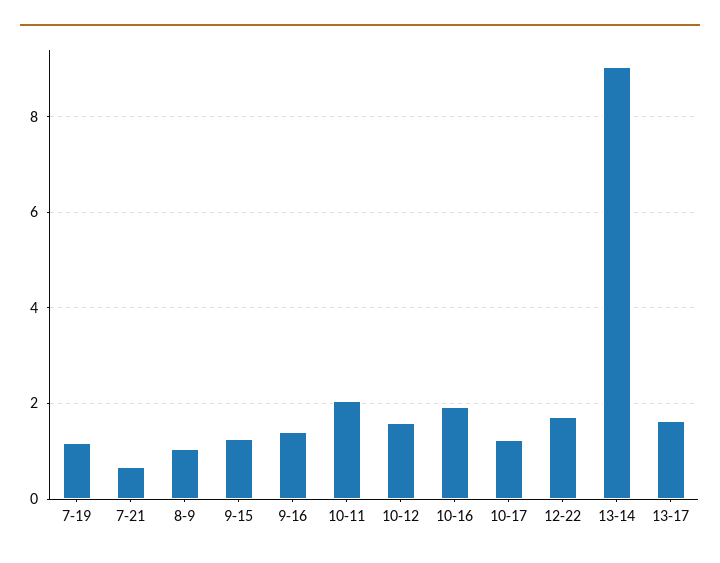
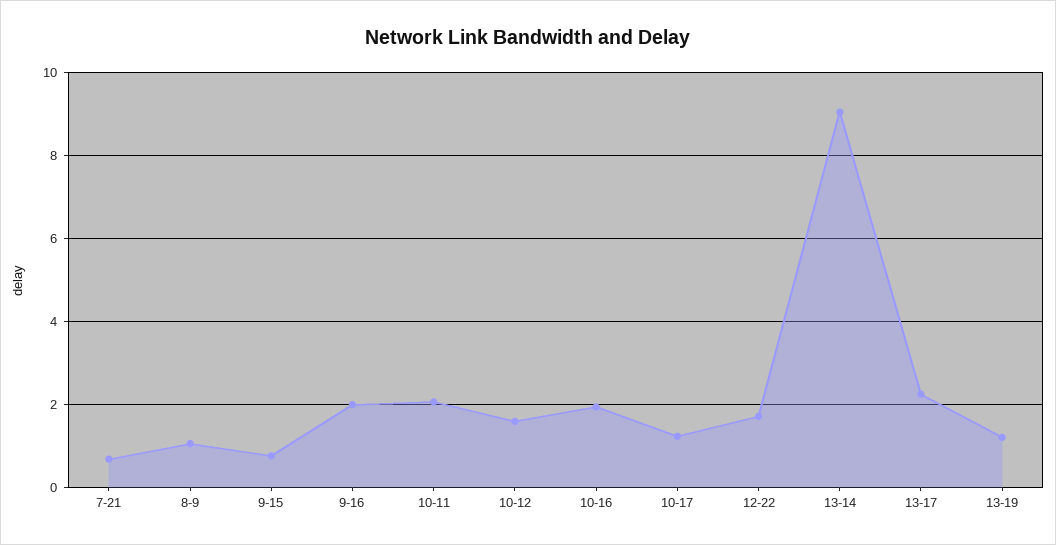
7-19: 1.2 -> none
9-15: 1.2 -> 0.8
9-16: 1.4 -> 2
13-17: 1.6 -> 2.2
13-19: none -> 1.2

